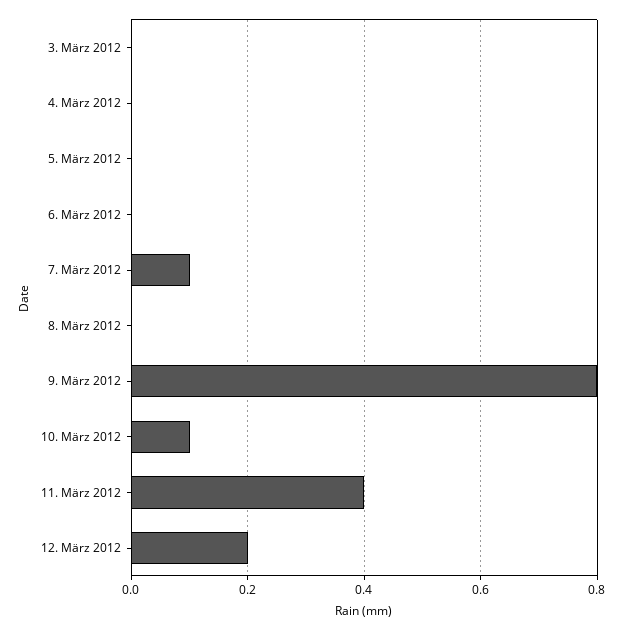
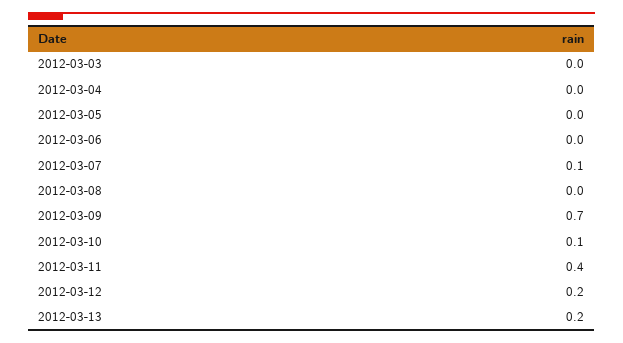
9. März 2012: 0.8 -> 0.7
2012-03-13: none -> 0.2

